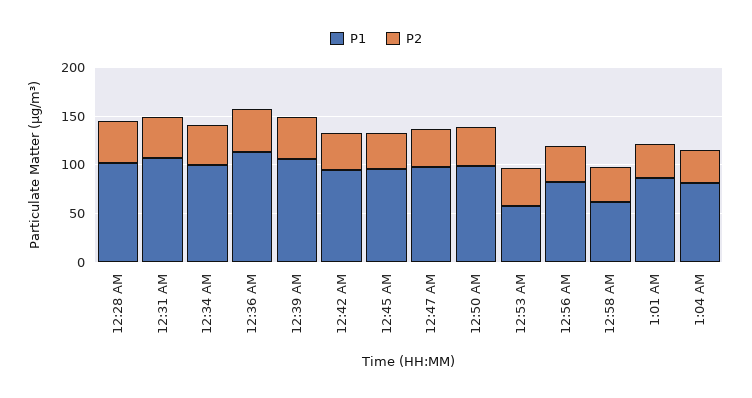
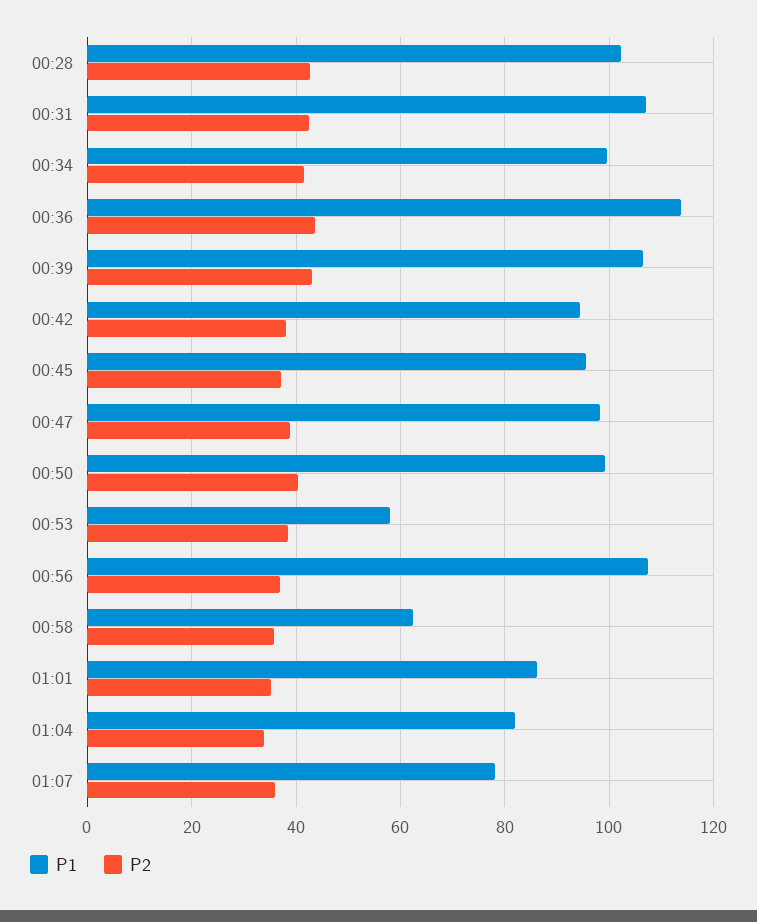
P1, 12:56 AM: 80 -> 108
P1, 01:07: none -> 78
P2, 01:07: none -> 36

